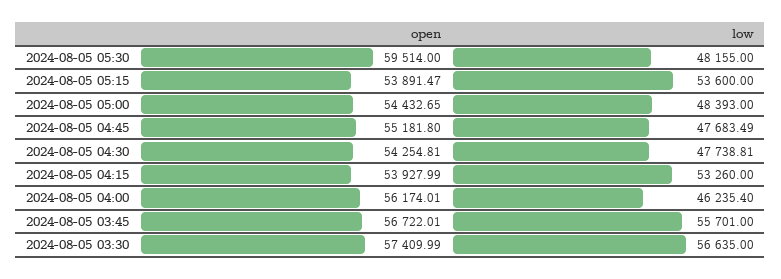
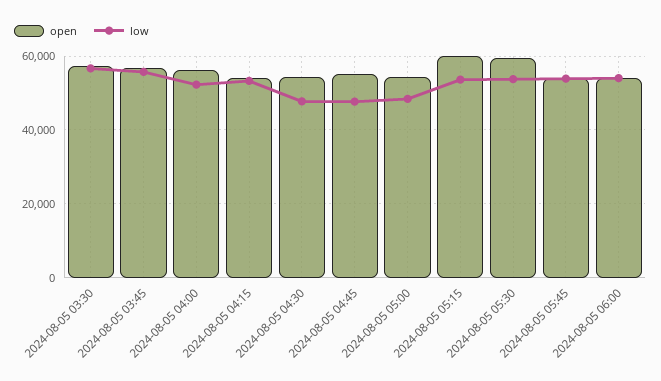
low, 2024-08-05 05:30: 48155 -> 54000
open, 2024-08-05 05:15: 53891.47 -> 60000
low, 2024-08-05 04:00: 46235.4 -> 52000
open, 2024-08-05 05:45: none -> 54000
low, 2024-08-05 05:45: none -> 54000
open, 2024-08-05 06:00: none -> 54000
low, 2024-08-05 06:00: none -> 54000

